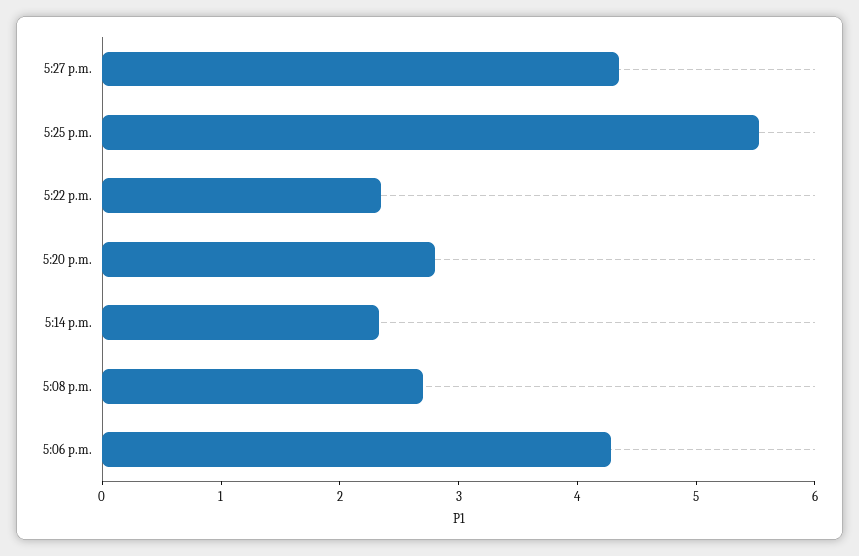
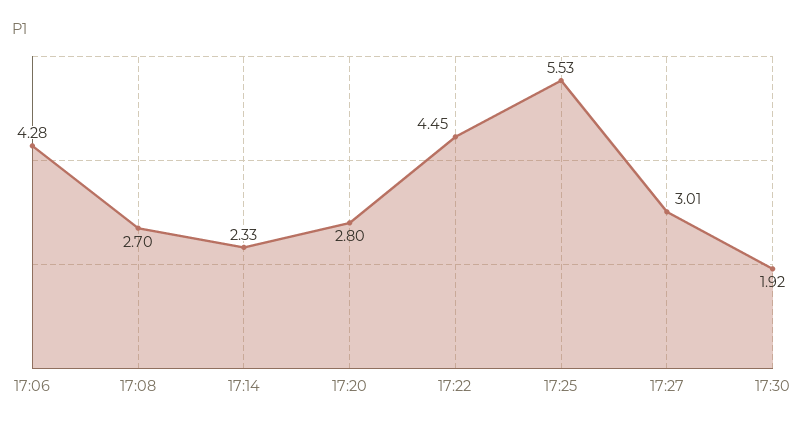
5:27 p.m.: 4.4 -> 3.01
5:22 p.m.: 2.4 -> 4.45
17:30: none -> 1.92

